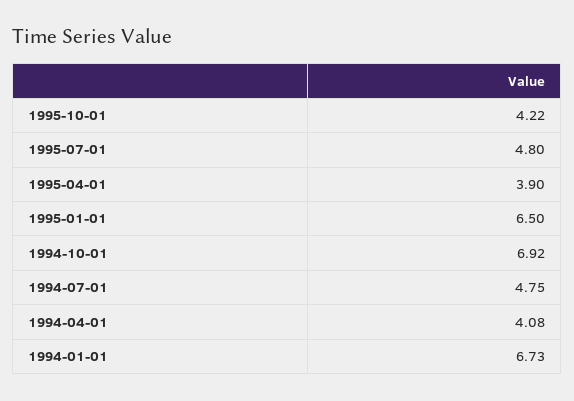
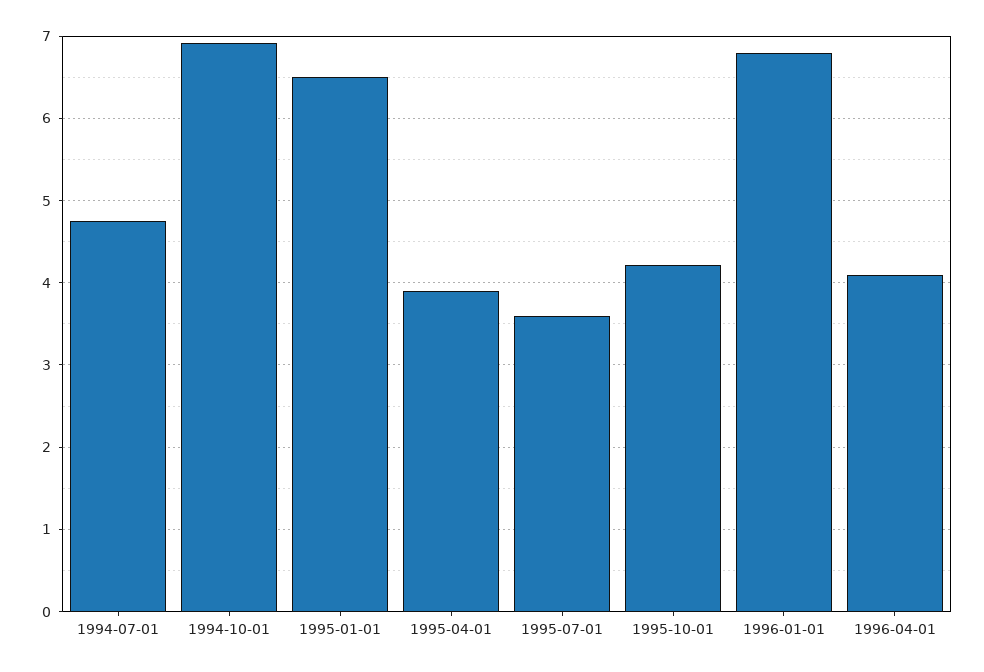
1995-07-01: 4.8 -> 3.6
1994-04-01: 4.08 -> none
1994-01-01: 6.73 -> none
1996-01-01: none -> 6.8
1996-04-01: none -> 4.1

